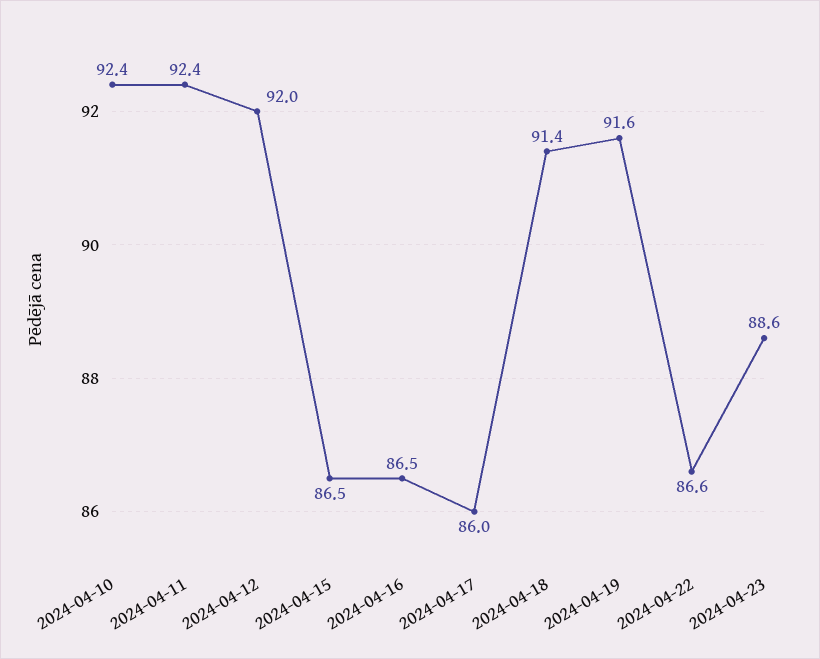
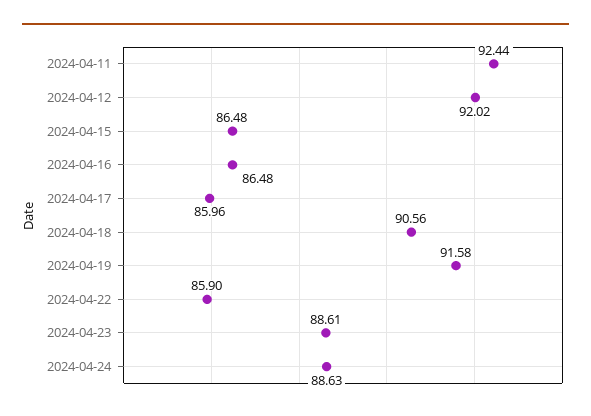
2024-04-10: 92.4 -> none
2024-04-18: 91.4 -> 90.56
2024-04-22: 86.6 -> 85.9
2024-04-24: none -> 88.63

